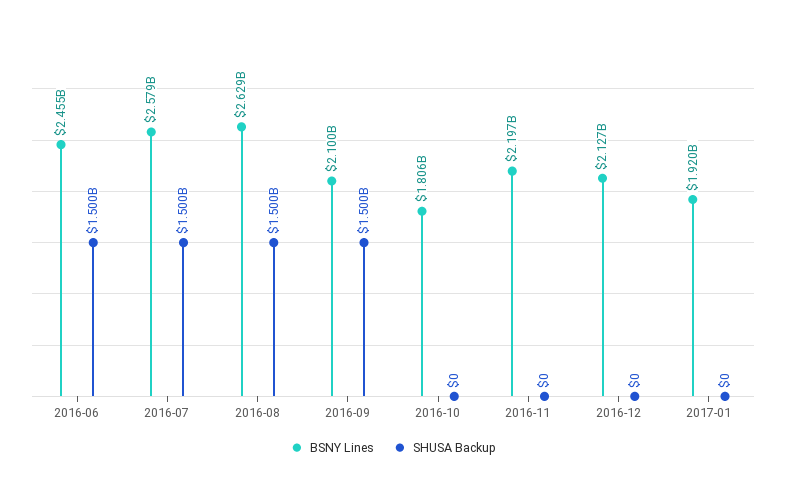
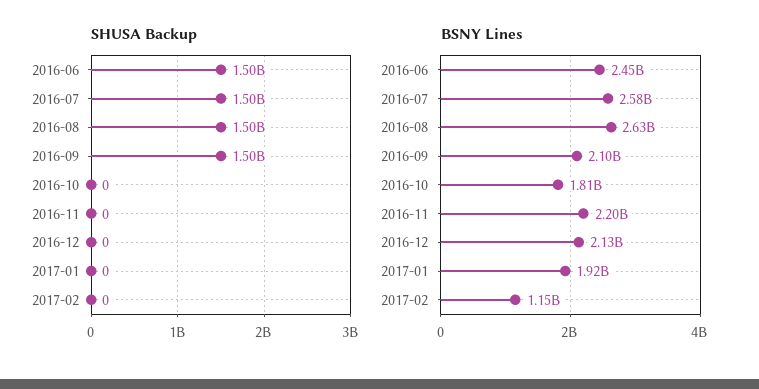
SHUSA Backup, 2017-02: none -> 0
BSNY Lines, 2017-02: none -> 1150000000

